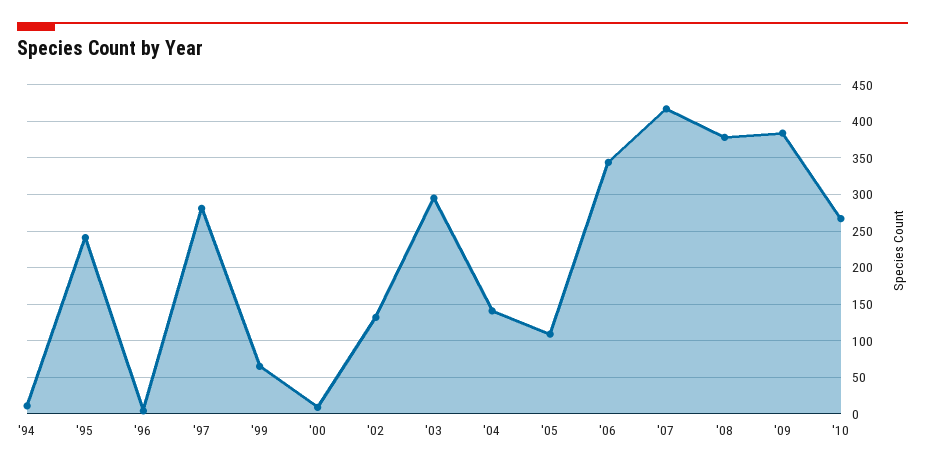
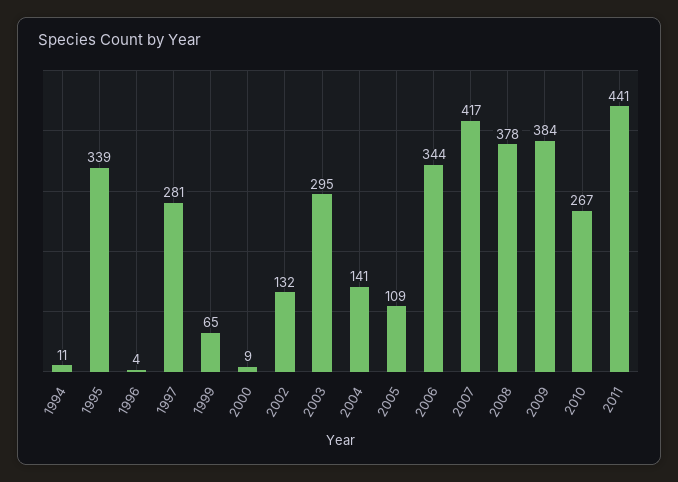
'95: 240 -> 339
2011: none -> 441

